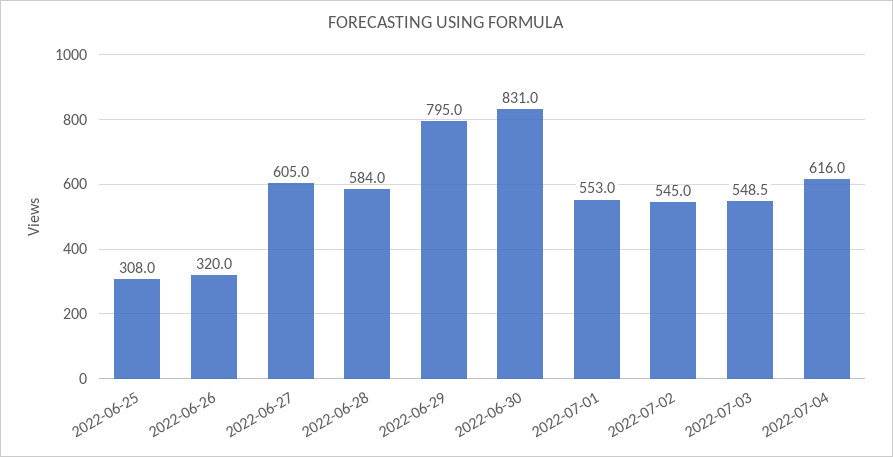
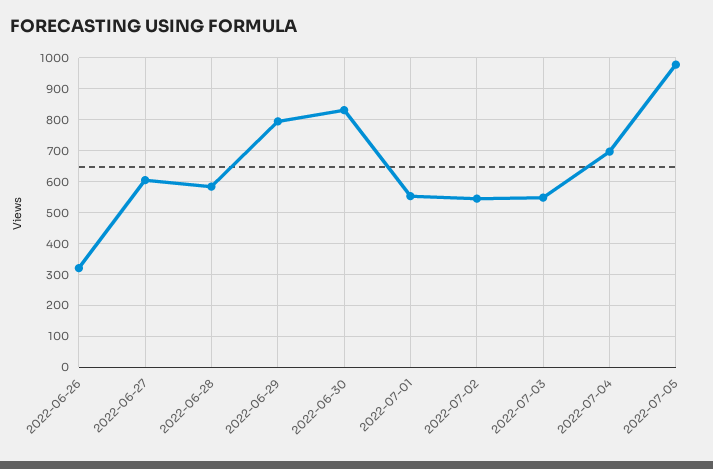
2022-06-25: 308 -> none
2022-07-04: 616 -> 700
2022-07-05: none -> 980

